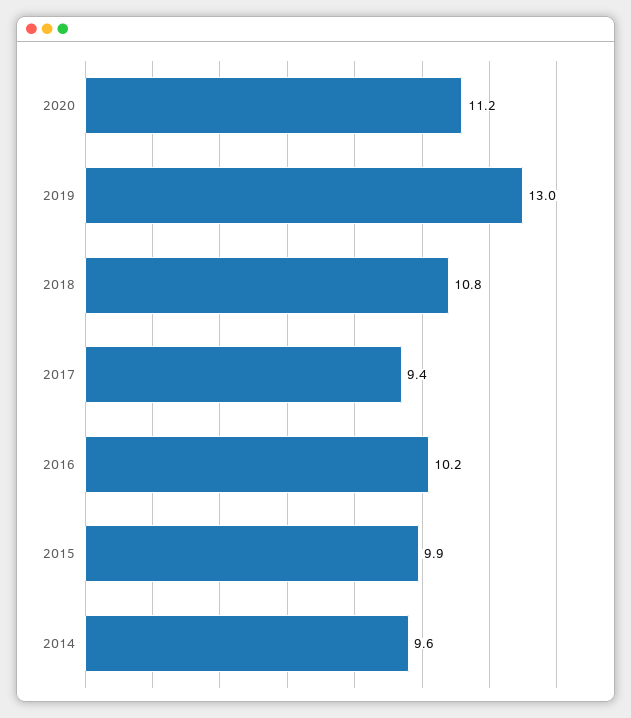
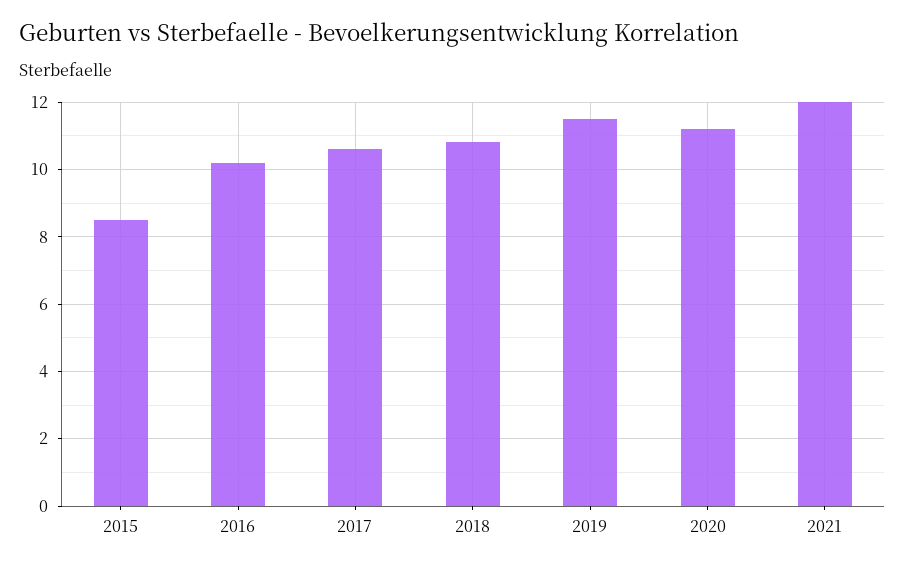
2019: 13 -> 11.5
2017: 9.4 -> 10.5
2015: 9.9 -> 8.5
2014: 9.6 -> none
2021: none -> 12

